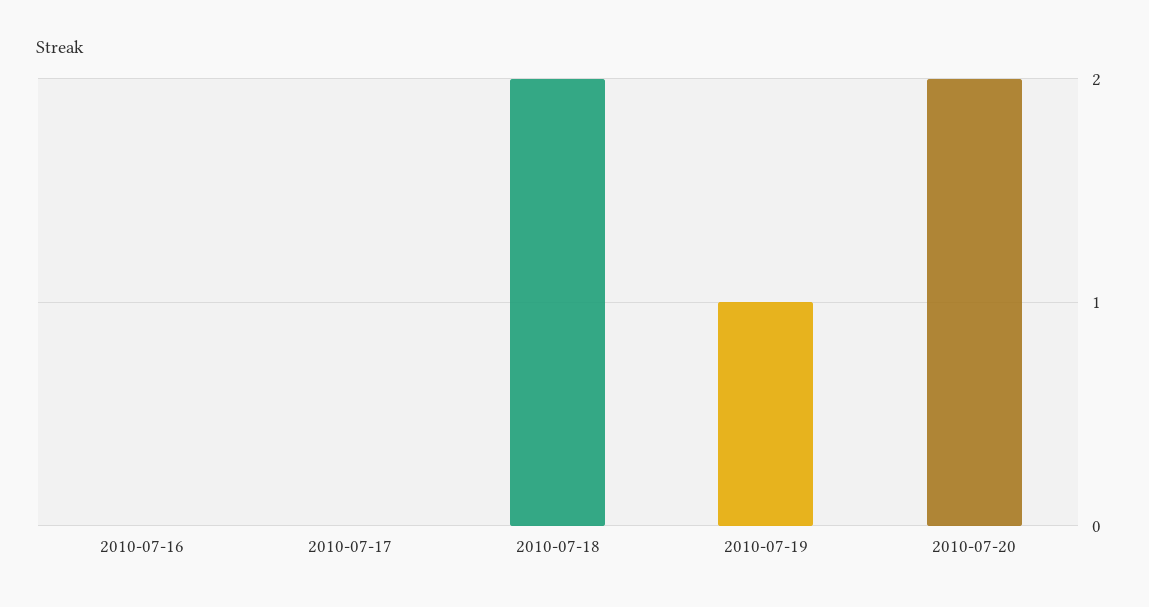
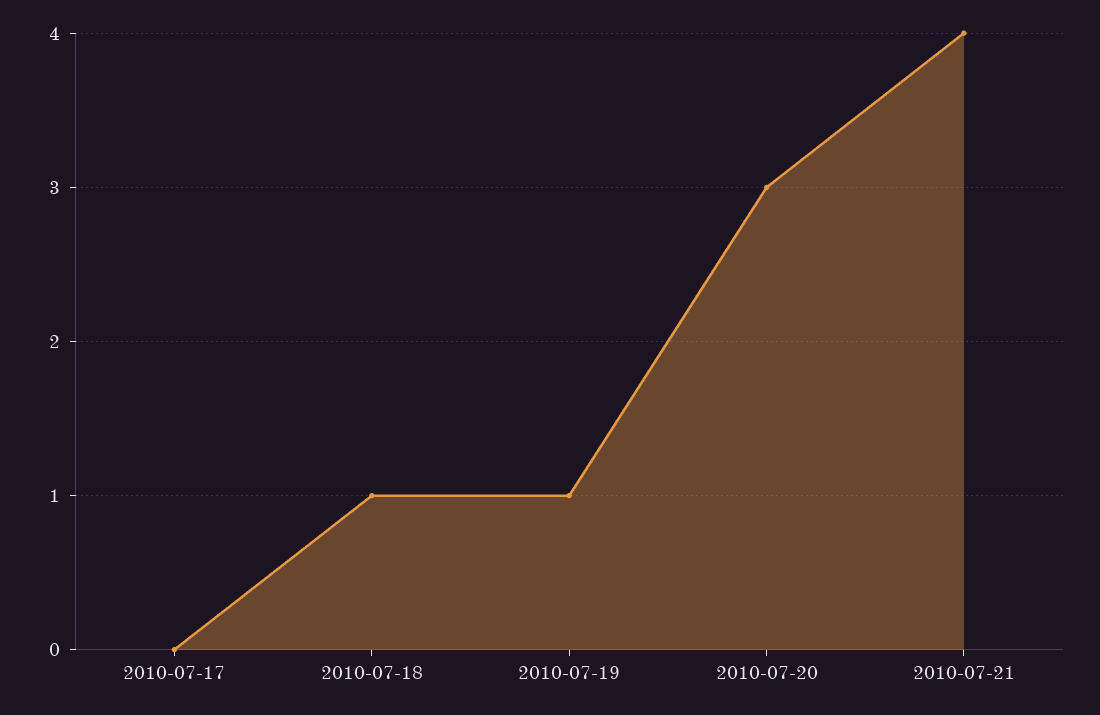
2010-07-16: 0 -> none
2010-07-18: 2 -> 1
2010-07-20: 2 -> 3
2010-07-21: none -> 4

